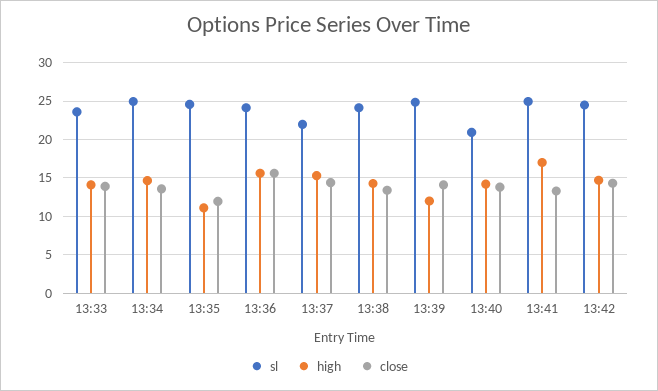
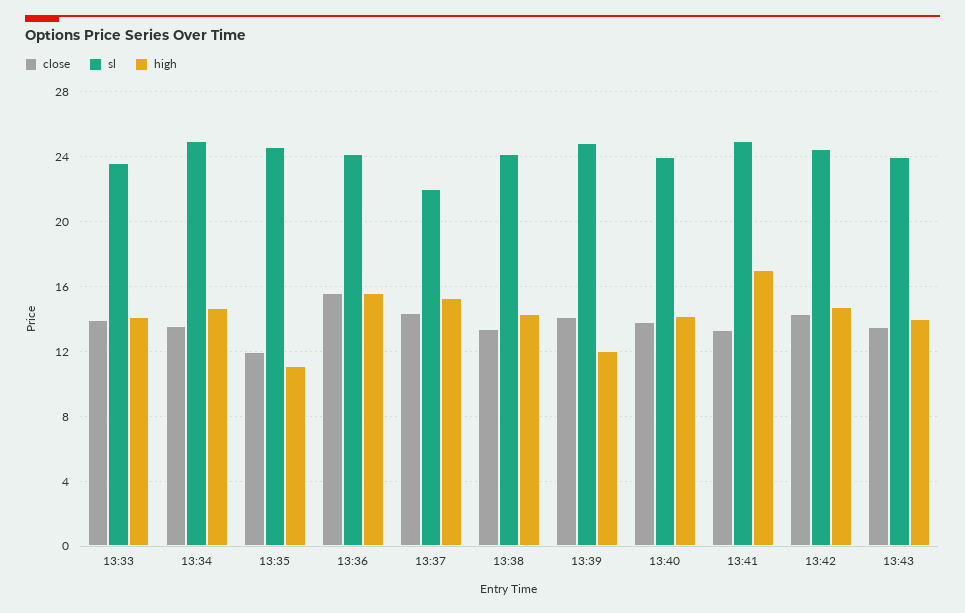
sl, 13:40: 21 -> 24
close, 13:43: none -> 13.5
sl, 13:43: none -> 24
high, 13:43: none -> 14

